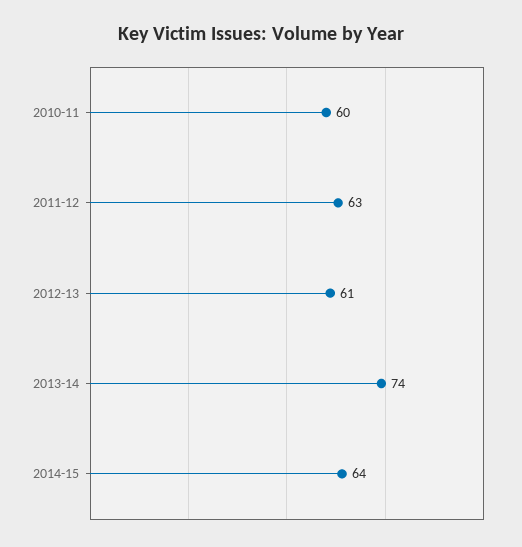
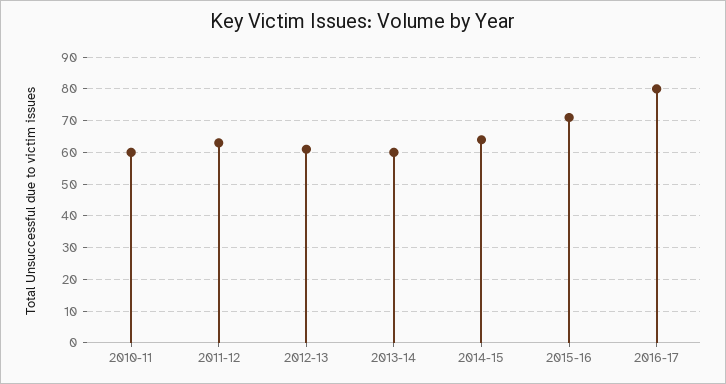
2013-14: 74 -> 60
2015-16: none -> 70
2016-17: none -> 80

